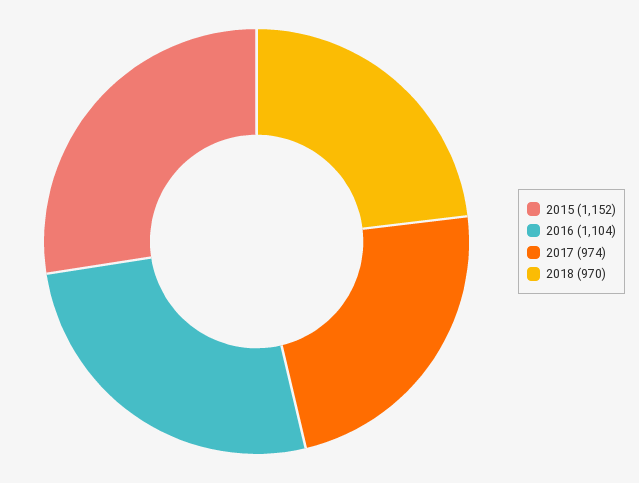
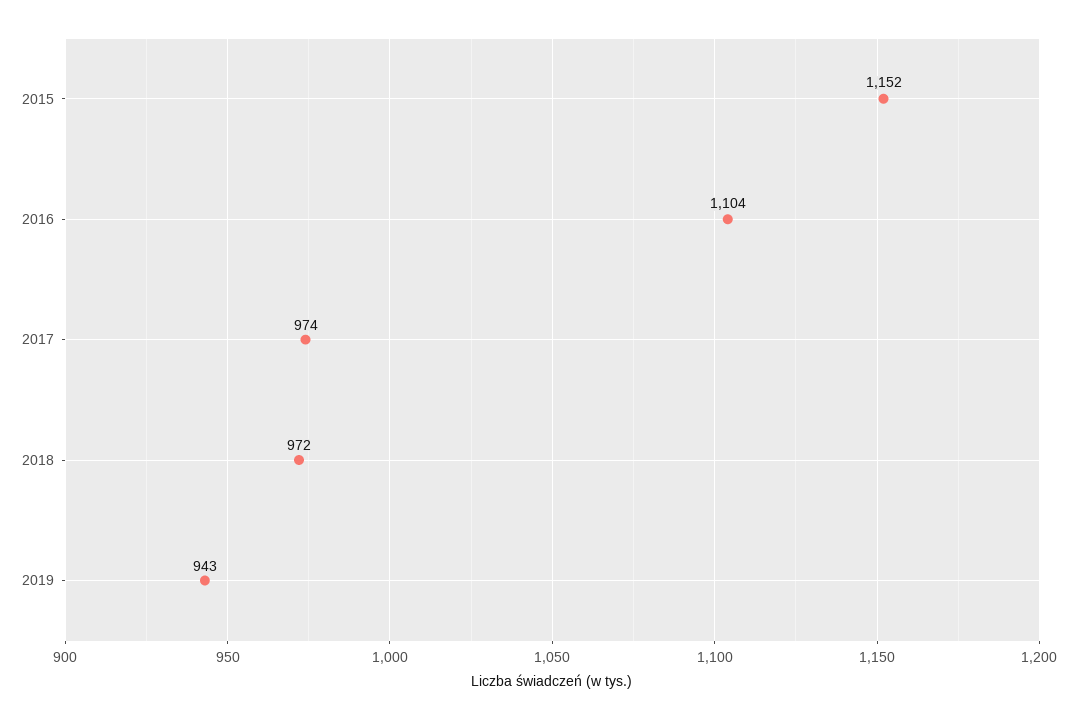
2018: 970 -> 972
2019: none -> 943

